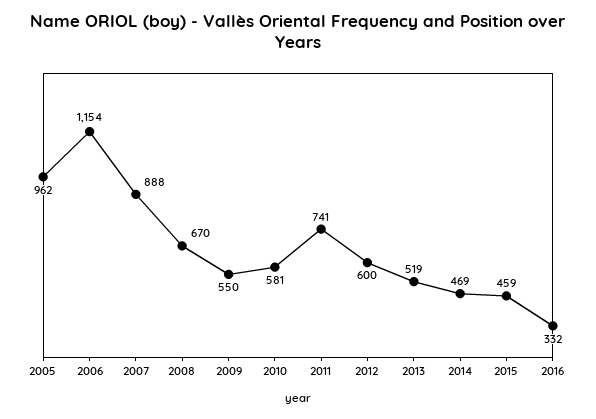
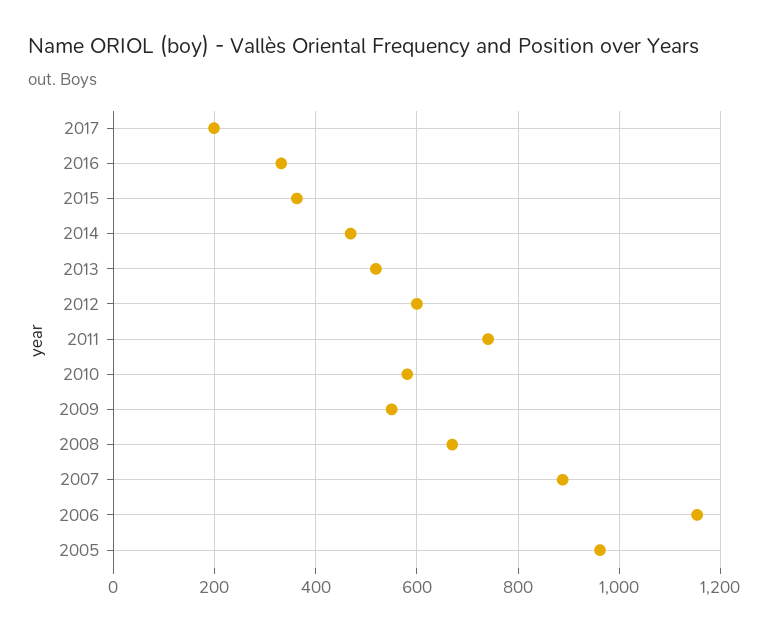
2015: 459 -> 360
2017: none -> 200

